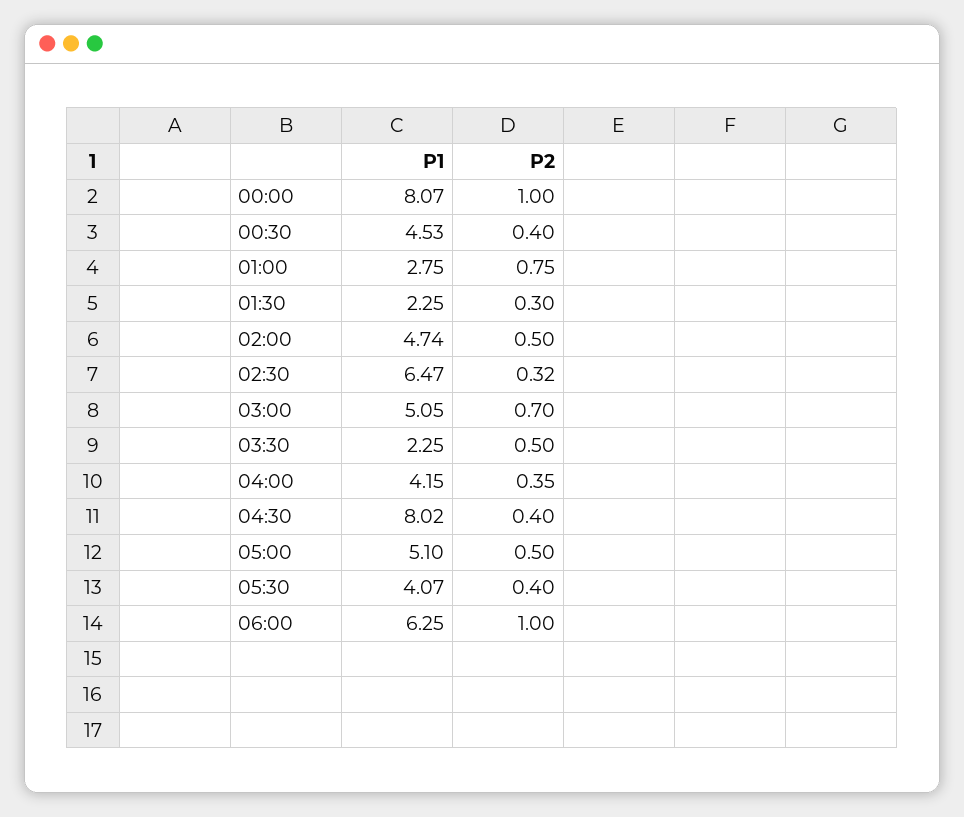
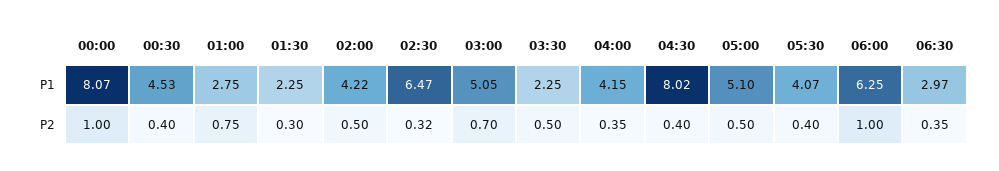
P1, 02:00: 4.74 -> 4.22
P1, 06:30: none -> 2.97
P2, 06:30: none -> 0.35

